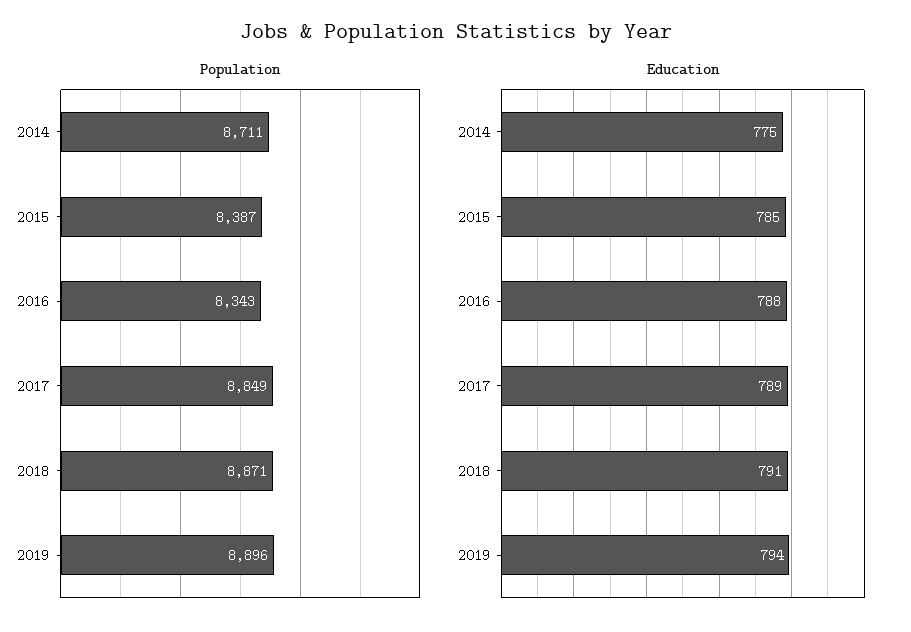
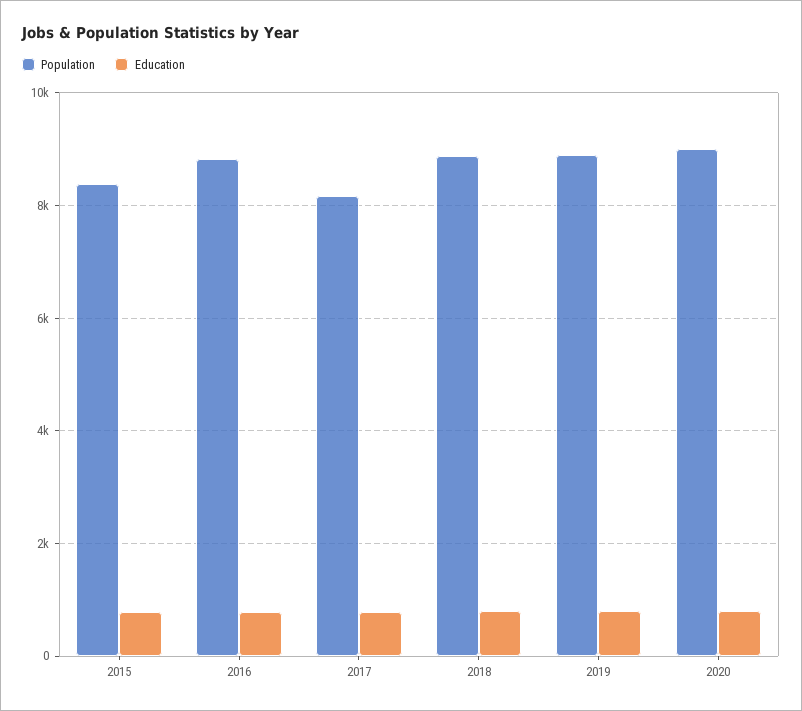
Population, 2014: 8711 -> none
Population, 2016: 8343 -> 8800
Population, 2017: 8849 -> 8200
Education, 2014: 775 -> none
Population, 2020: none -> 9000
Education, 2020: none -> 800

